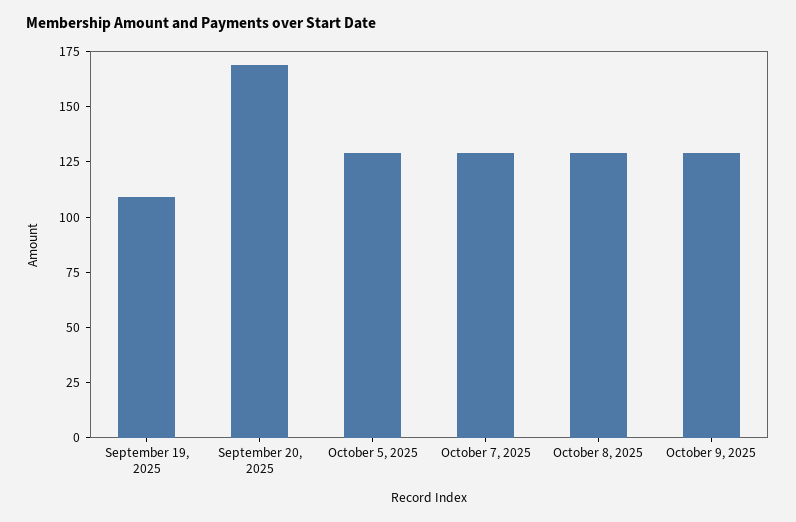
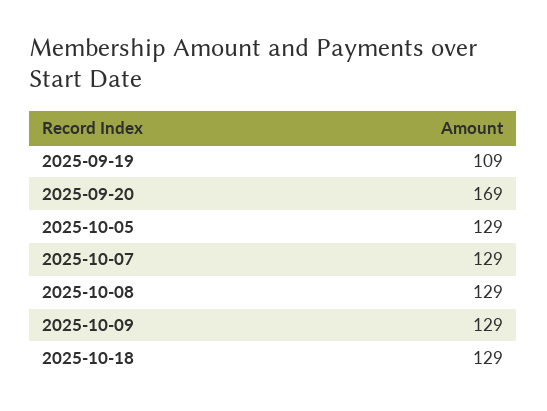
2025-10-18: none -> 129

